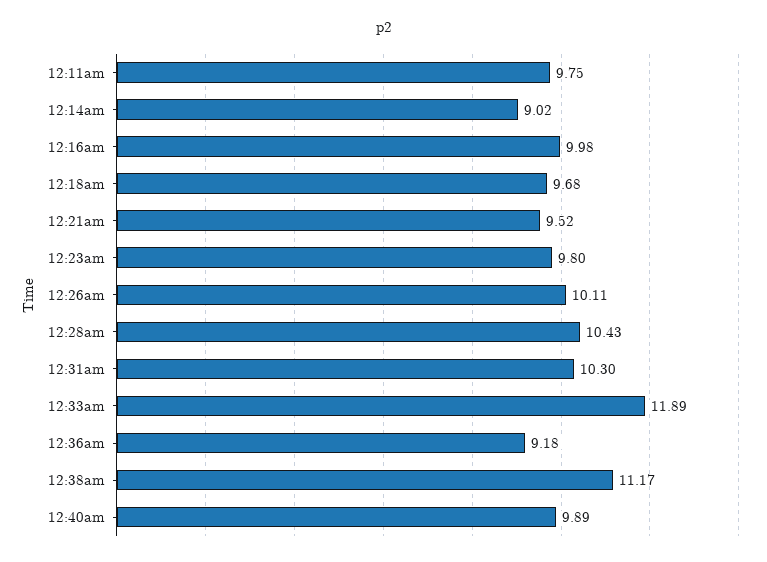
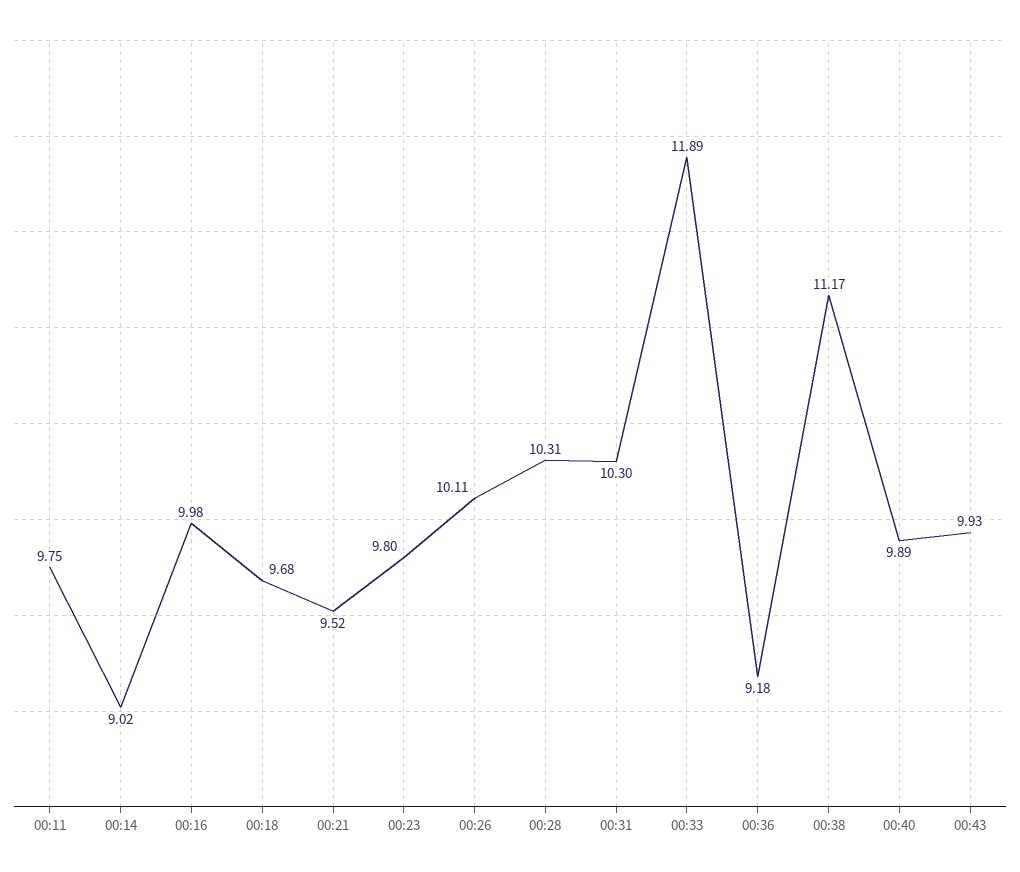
12:28am: 10.43 -> 10.31
00:43: none -> 9.93

